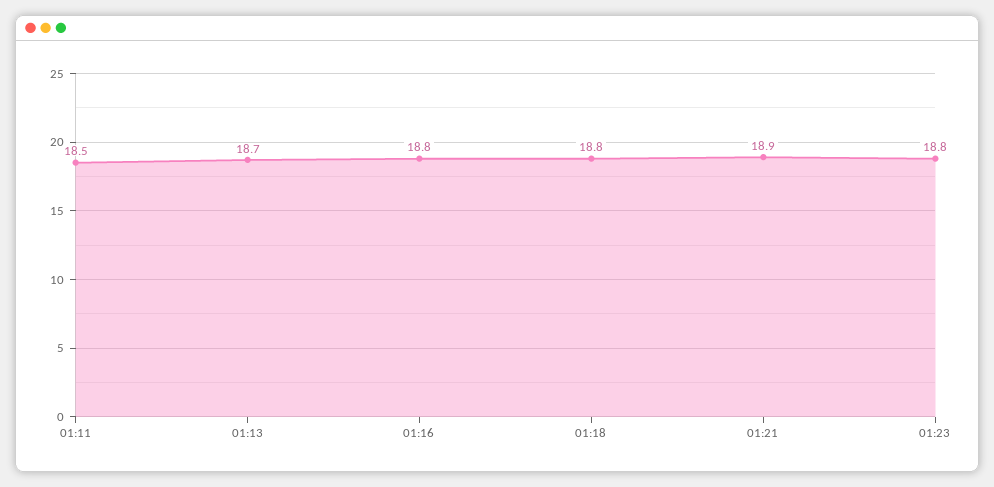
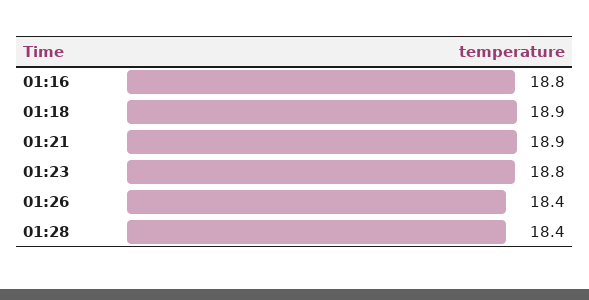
01:11: 18.5 -> none
01:13: 18.7 -> none
01:18: 18.8 -> 18.9
01:26: none -> 18.4
01:28: none -> 18.4

